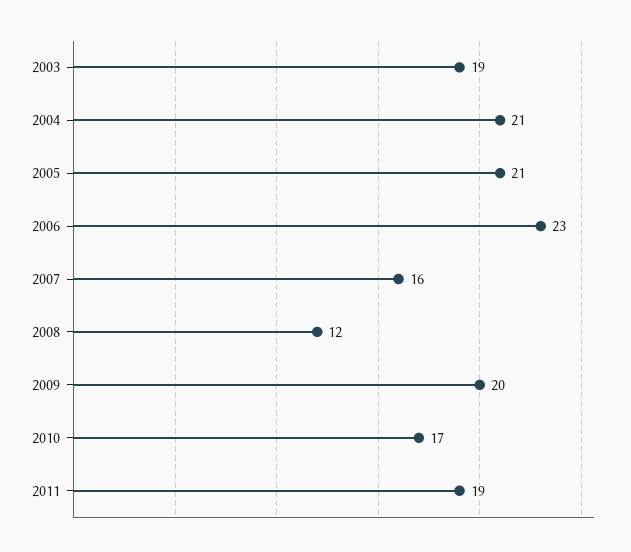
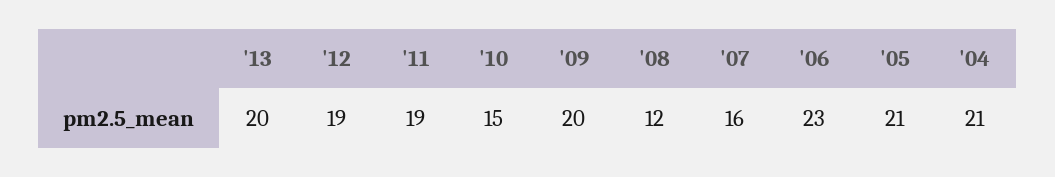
2003: 19 -> none
2010: 17 -> 15
'13: none -> 20
'12: none -> 19

